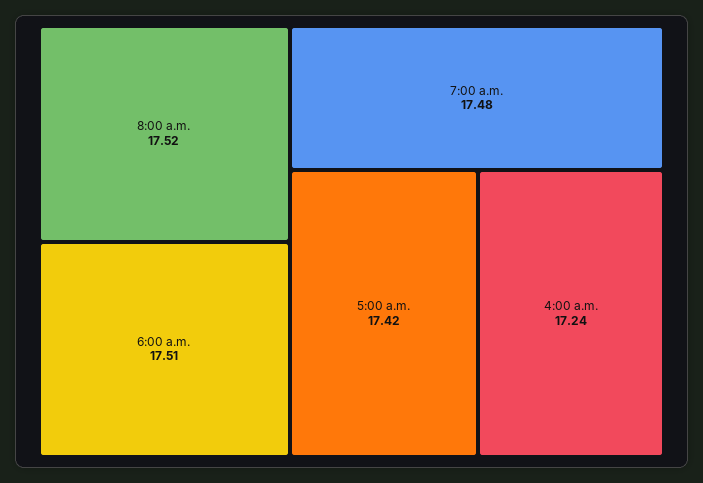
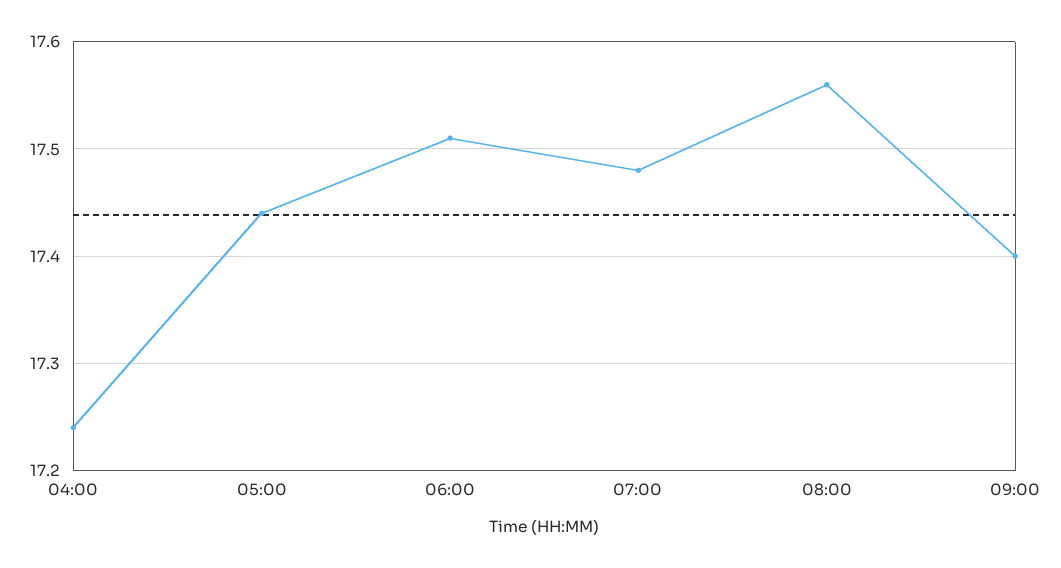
8:00 a.m.: 17.52 -> 17.56
5:00 a.m.: 17.42 -> 17.44
09:00: none -> 17.4

